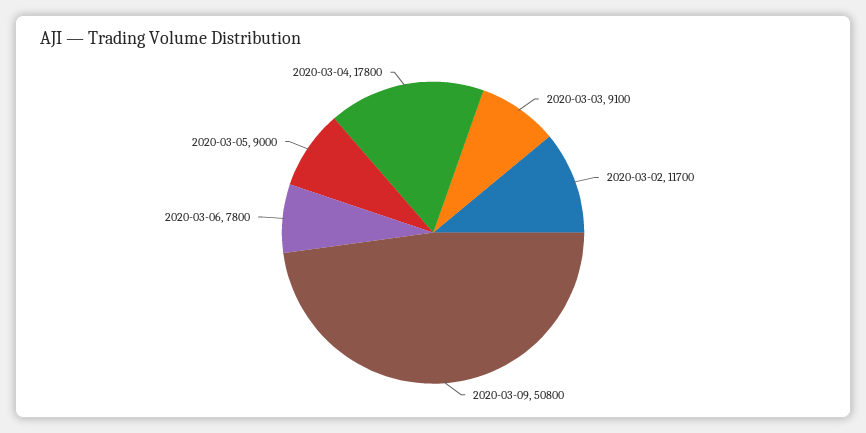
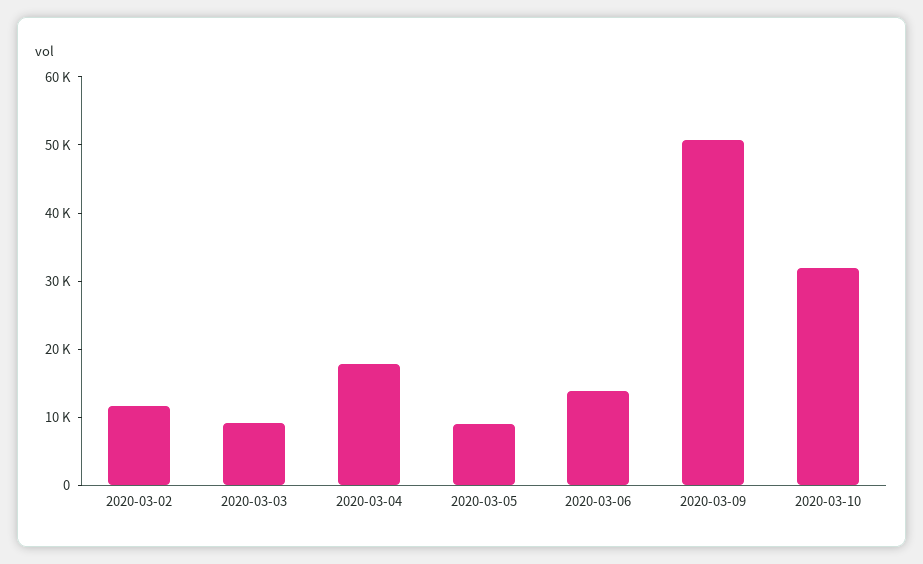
2020-03-06: 7800 -> 14000
2020-03-10: none -> 32000

